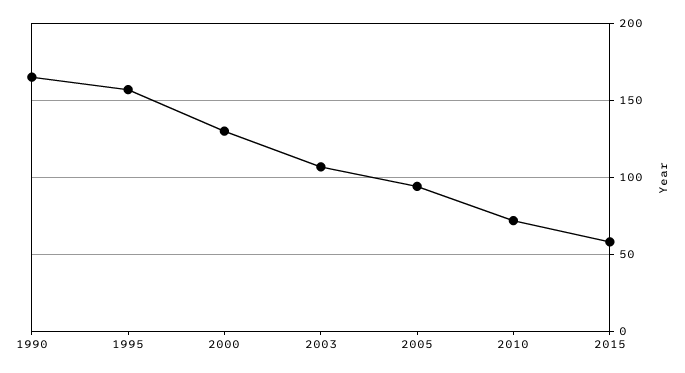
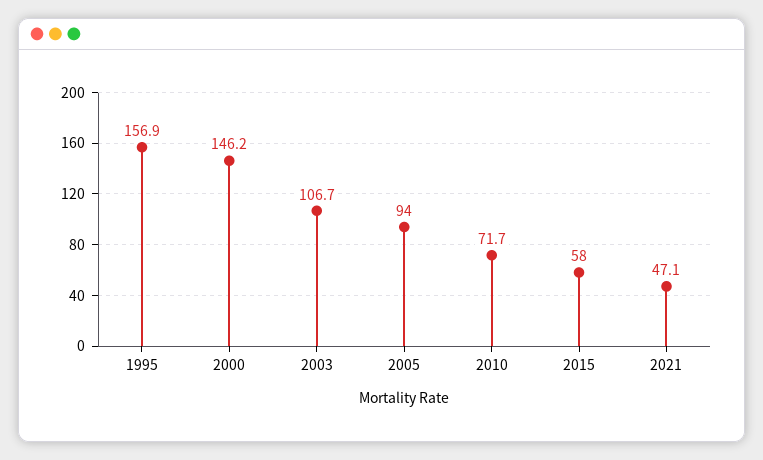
1990: 165 -> none
2000: 130 -> 146.2
2021: none -> 47.1

